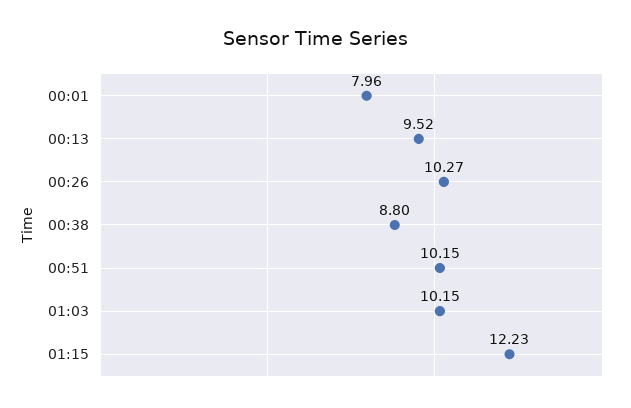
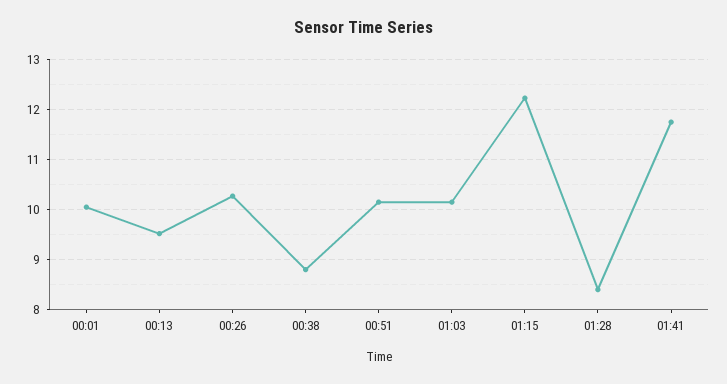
00:01: 7.96 -> 10
01:28: none -> 8.4
01:41: none -> 11.8

